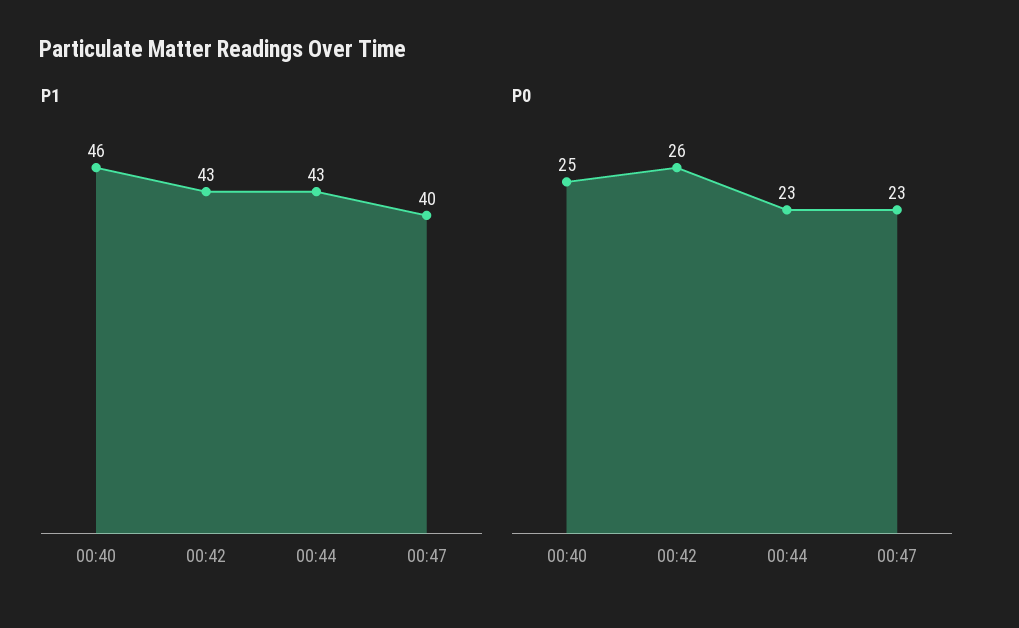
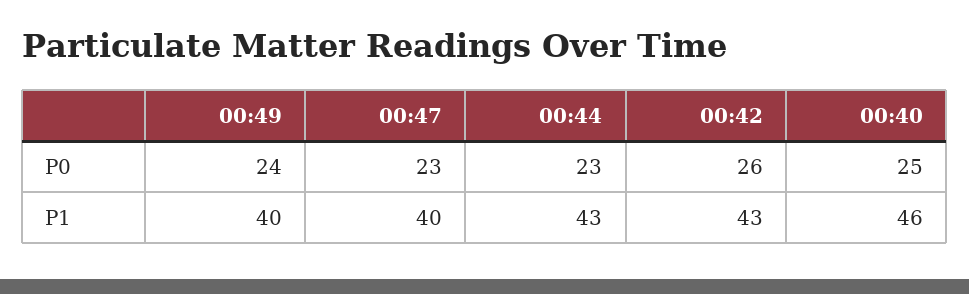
P0, 00:49: none -> 24
P1, 00:49: none -> 40

